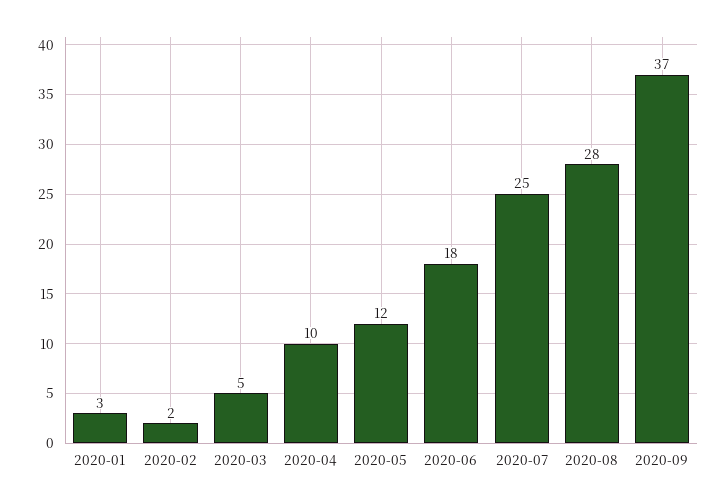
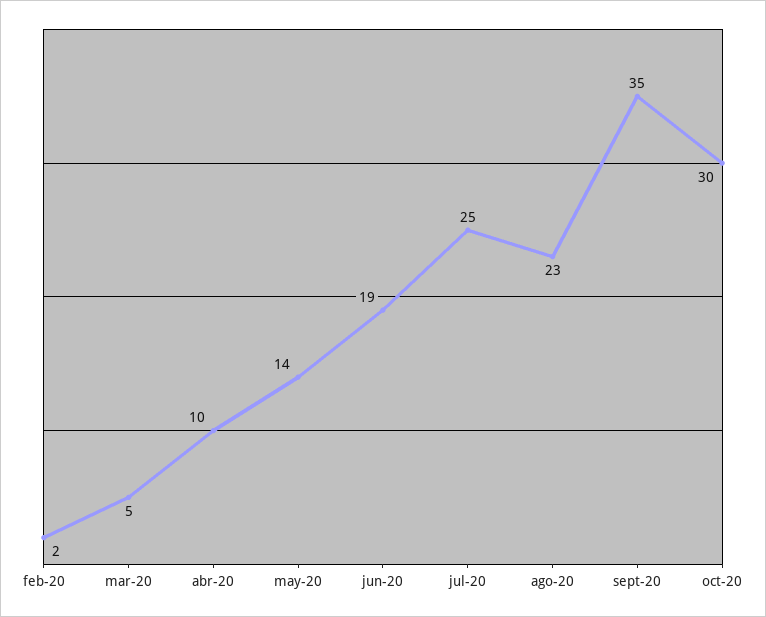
2020-01: 3 -> none
2020-05: 12 -> 14
2020-06: 18 -> 19
2020-08: 28 -> 23
2020-09: 37 -> 35
oct-20: none -> 30

